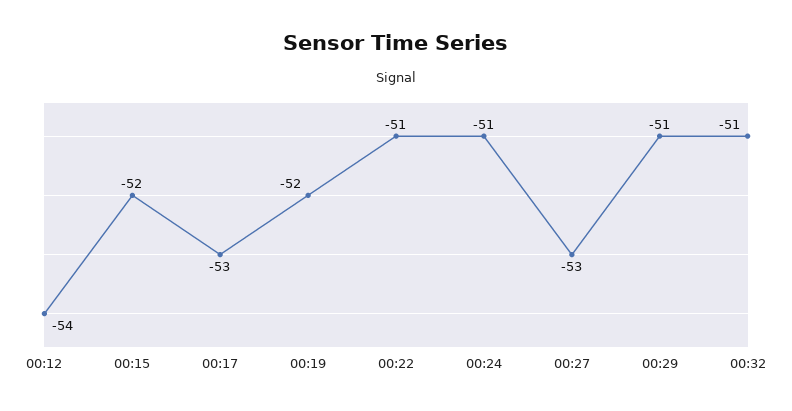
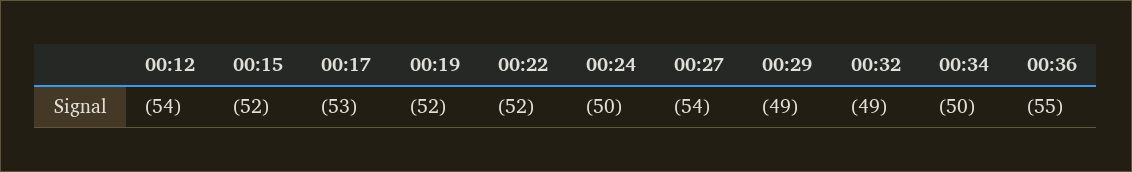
00:22: -51 -> -52
00:24: -51 -> -50
00:27: -53 -> -54
00:29: -51 -> -49
00:32: -51 -> -49
00:34: none -> -50
00:36: none -> -55

